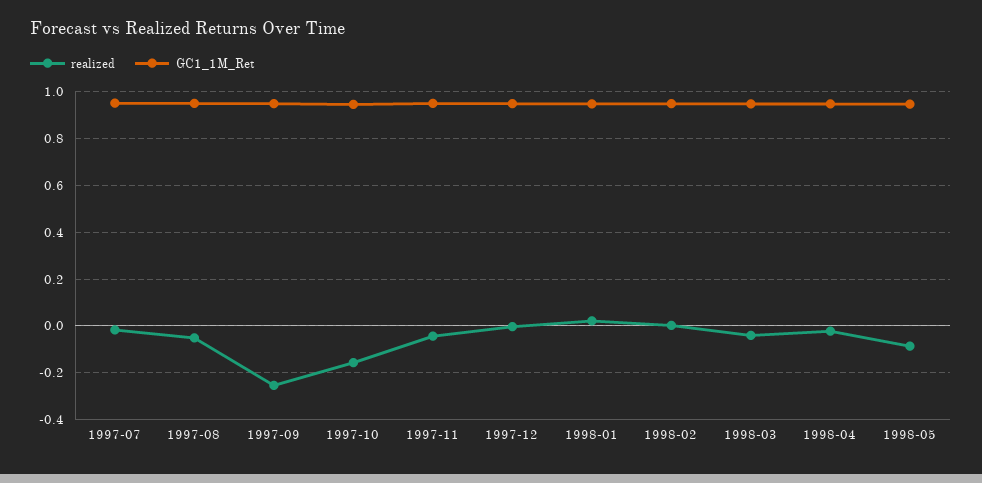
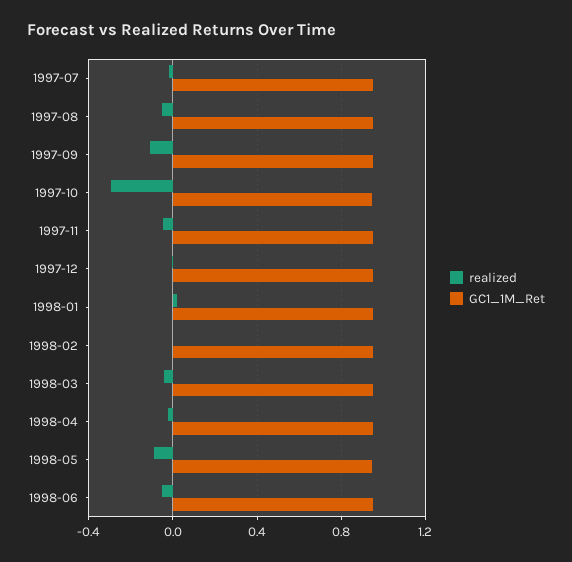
realized, 1997-09: -0.25 -> -0.1
realized, 1997-10: -0.15 -> -0.3
realized, 1998-06: none -> -0.05
GC1_1M_Ret, 1998-06: none -> 0.95

